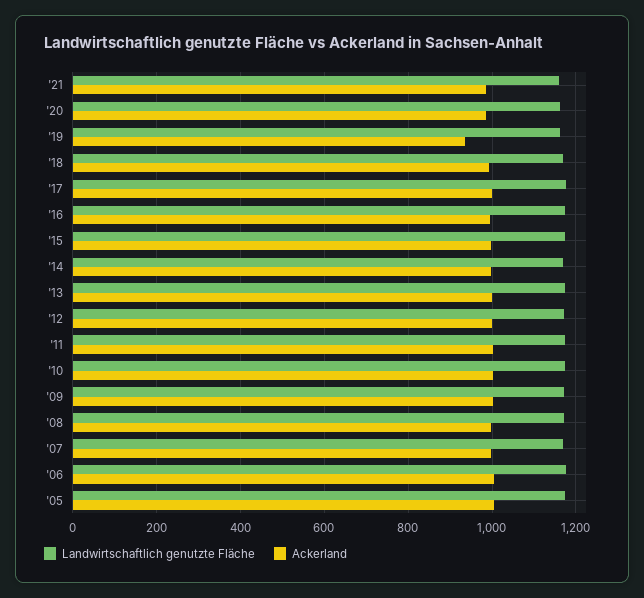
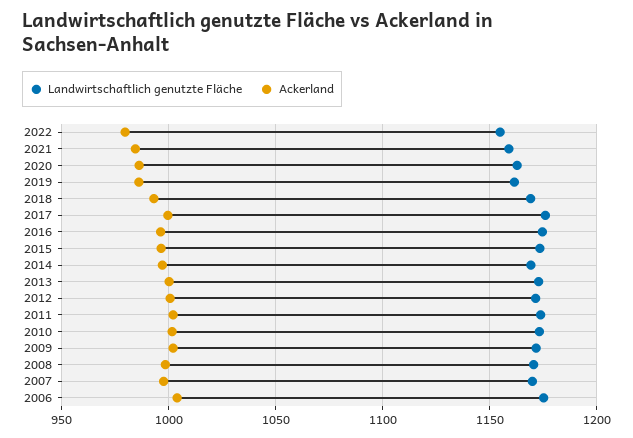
Ackerland, '19: 940 -> 985
Landwirtschaftlich genutzte Fläche, '05: 1180 -> none
Ackerland, '05: 1000 -> none
Landwirtschaftlich genutzte Fläche, 2022: none -> 1155
Ackerland, 2022: none -> 980

